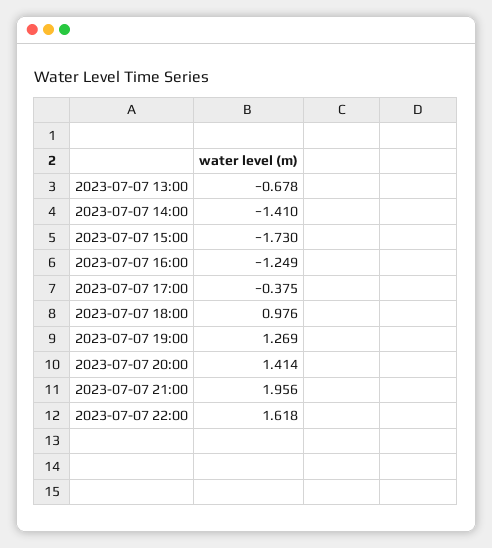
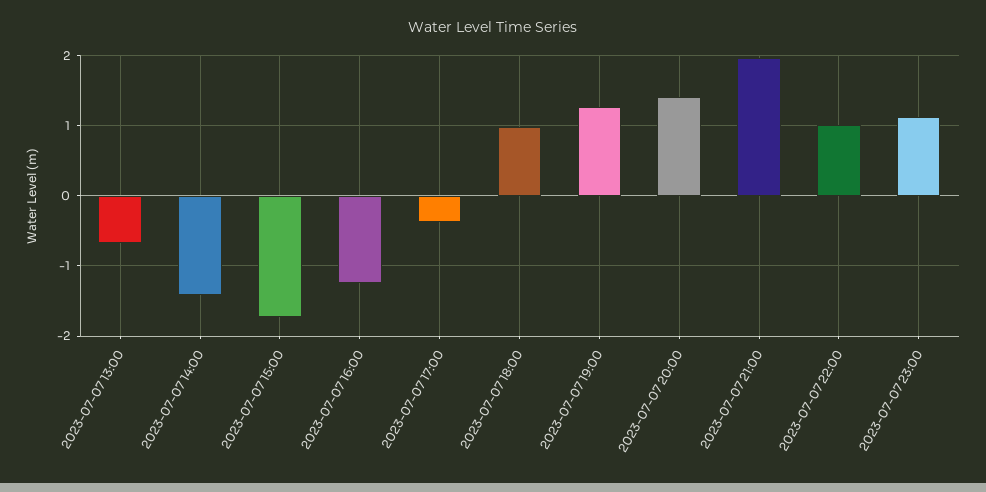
2023-07-07 22:00: 1.618 -> 1
2023-07-07 23:00: none -> 1.1

